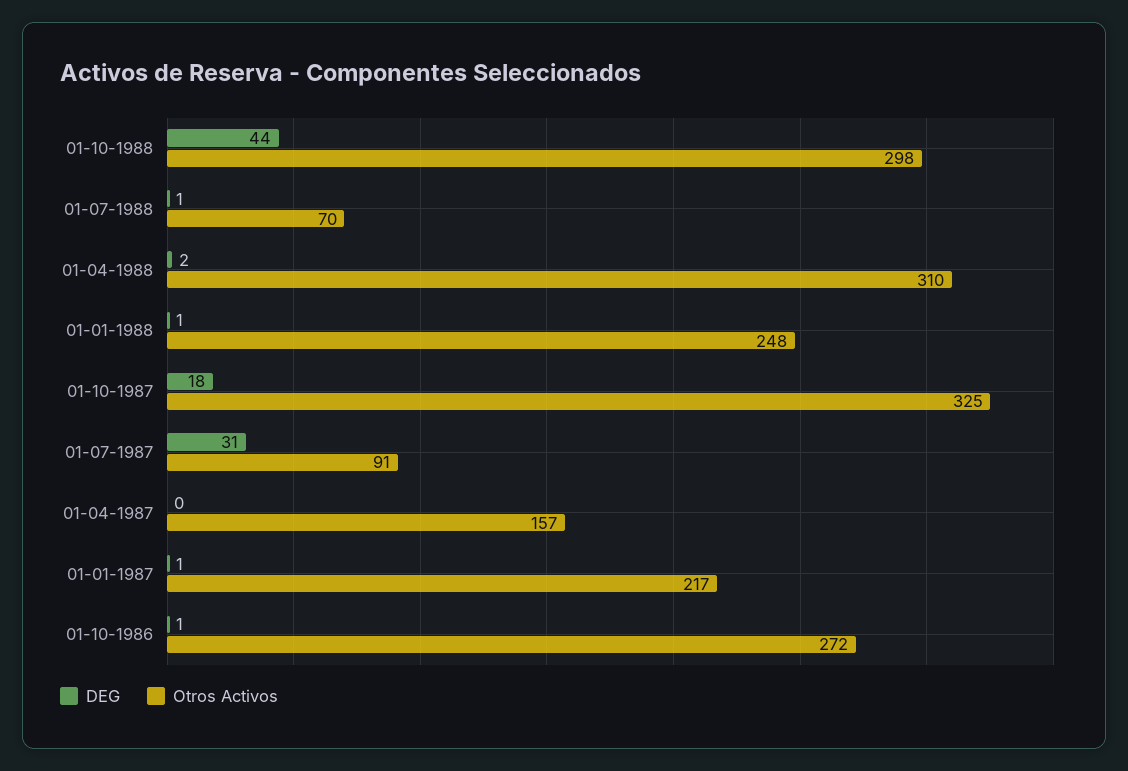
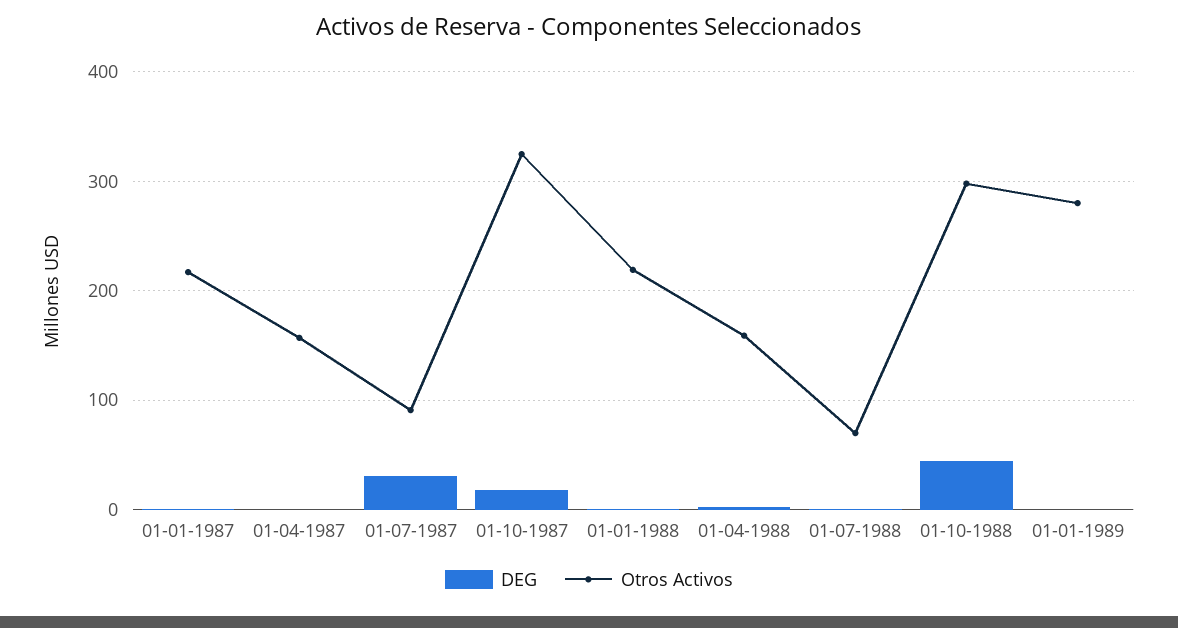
Otros Activos, 01-04-1988: 310 -> 160
Otros Activos, 01-01-1988: 248 -> 220
DEG, 01-10-1986: 1 -> none
Otros Activos, 01-10-1986: 272 -> none
DEG, 01-01-1989: none -> 0
Otros Activos, 01-01-1989: none -> 280

